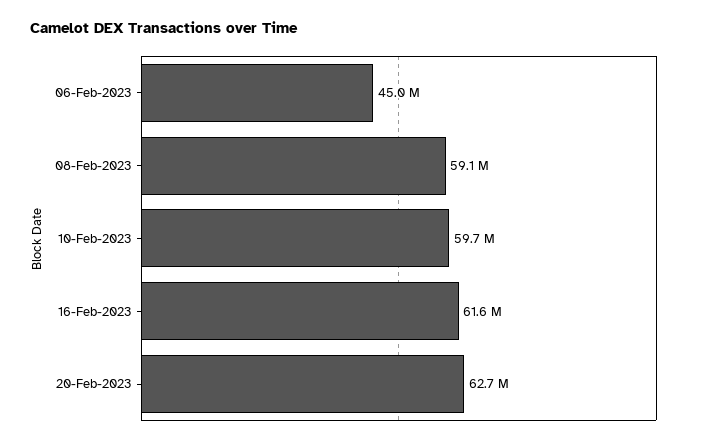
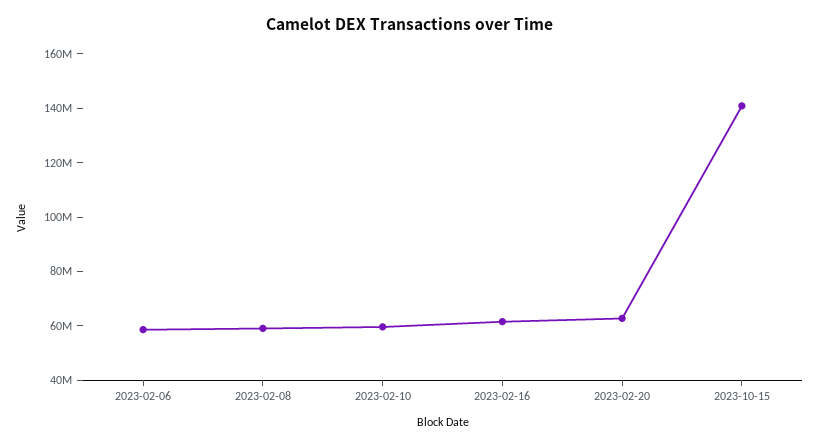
06-Feb-2023: 45000000 -> 60000000
2023-10-15: none -> 140000000

